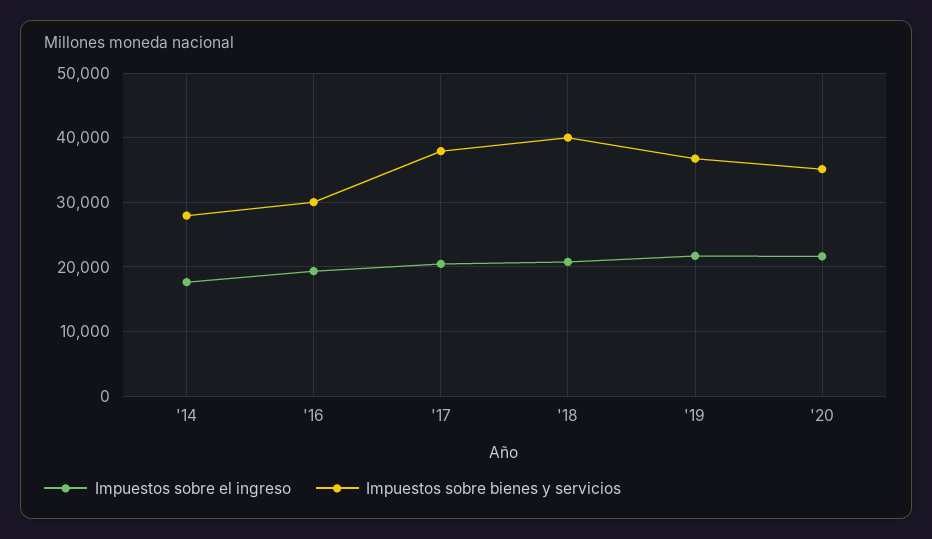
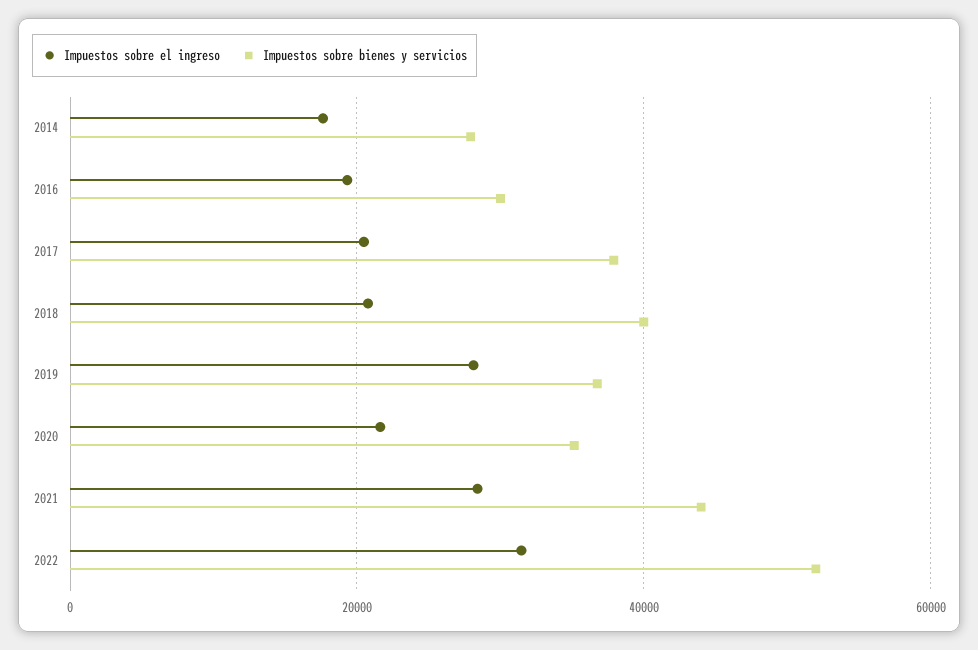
Impuestos sobre el ingreso, '19: 22000 -> 28000
Impuestos sobre el ingreso, 2021: none -> 28000
Impuestos sobre bienes y servicios, 2021: none -> 44000
Impuestos sobre el ingreso, 2022: none -> 32000
Impuestos sobre bienes y servicios, 2022: none -> 52000

